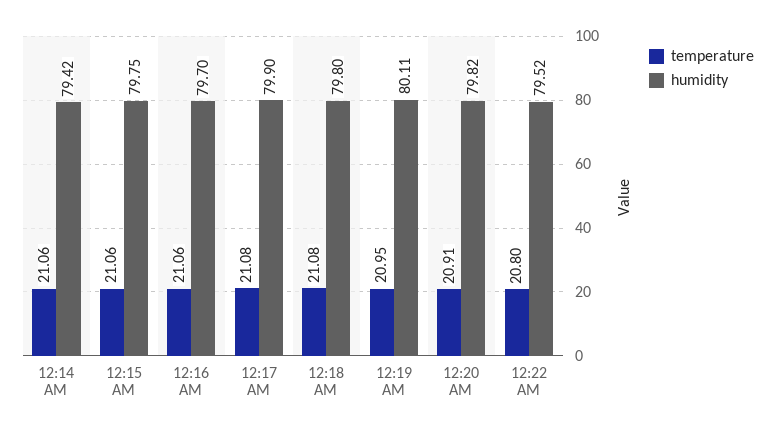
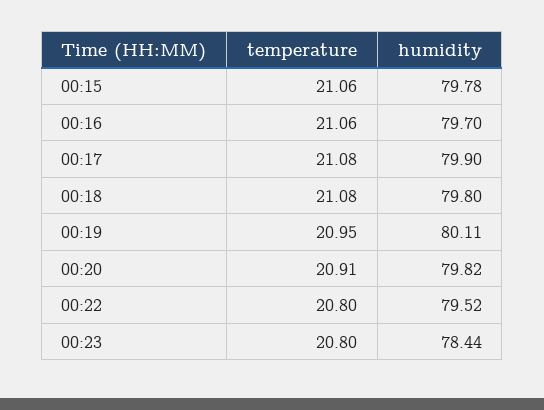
temperature, 12:14 AM: 21.06 -> none
humidity, 12:14 AM: 79.42 -> none
humidity, 12:15 AM: 79.75 -> 79.78
temperature, 00:23: none -> 20.8
humidity, 00:23: none -> 78.44

